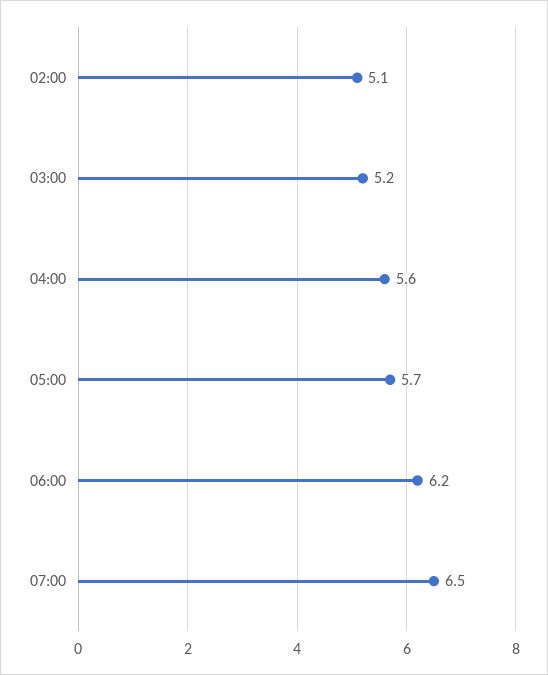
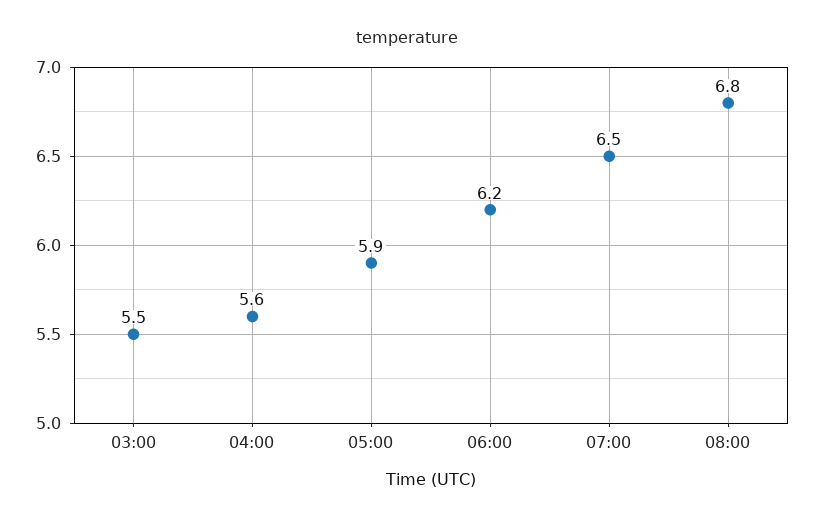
02:00: 5.1 -> none
03:00: 5.2 -> 5.5
05:00: 5.7 -> 5.9
08:00: none -> 6.8

